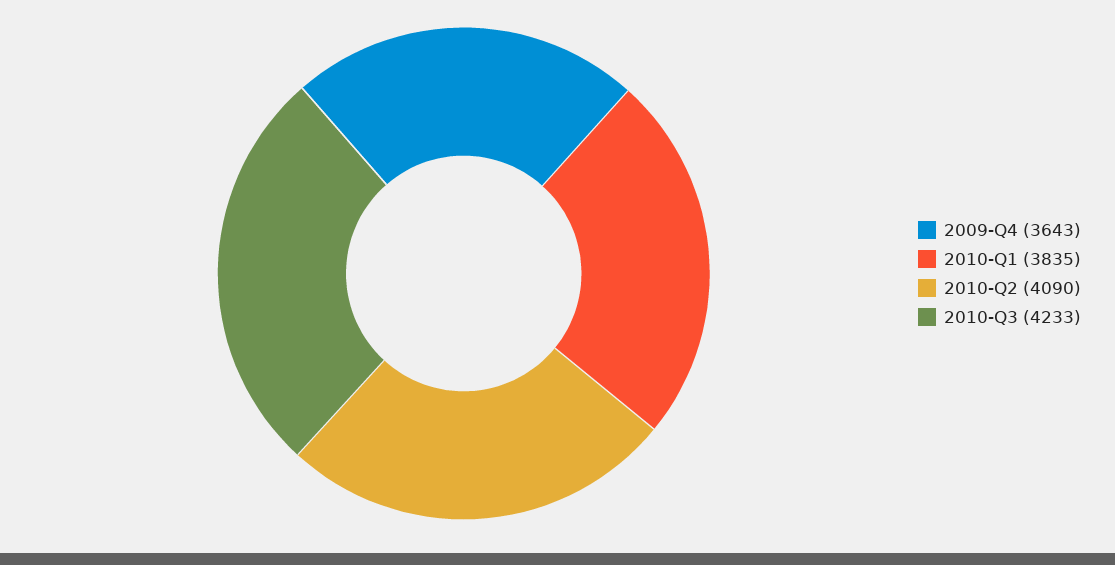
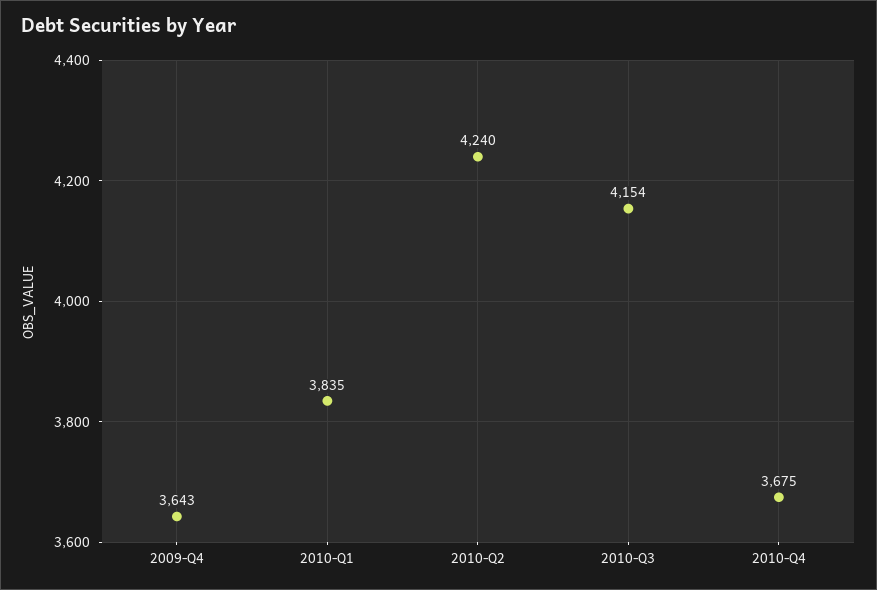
2010-Q2: 4090 -> 4240
2010-Q3: 4233 -> 4154
2010-Q4: none -> 3675

